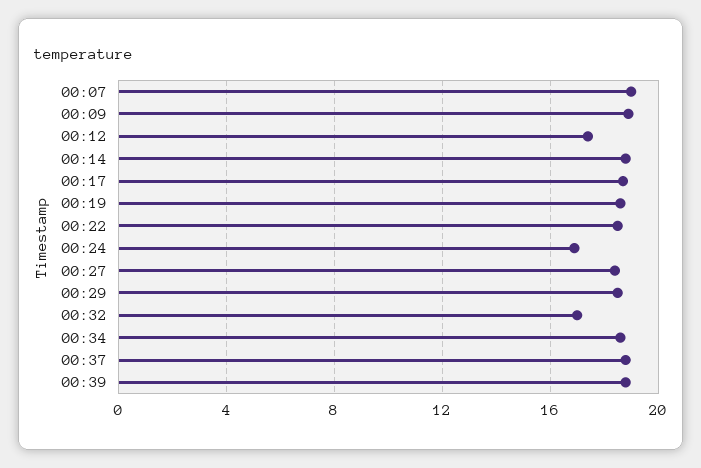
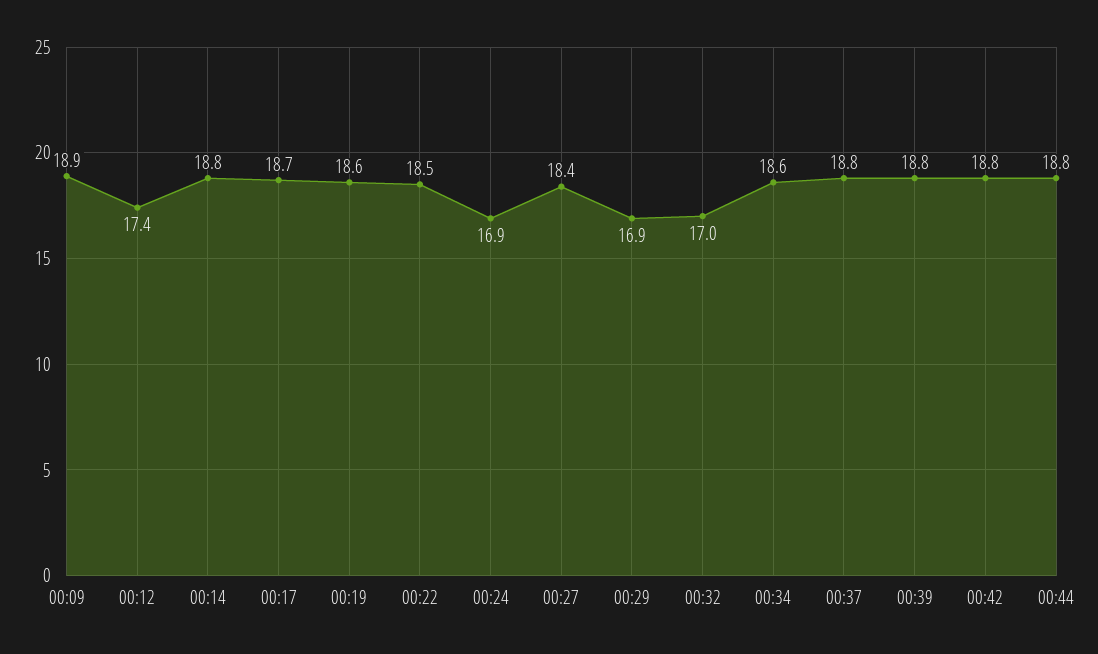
00:07: 19 -> none
00:29: 18.5 -> 16.9
00:42: none -> 18.8
00:44: none -> 18.8

